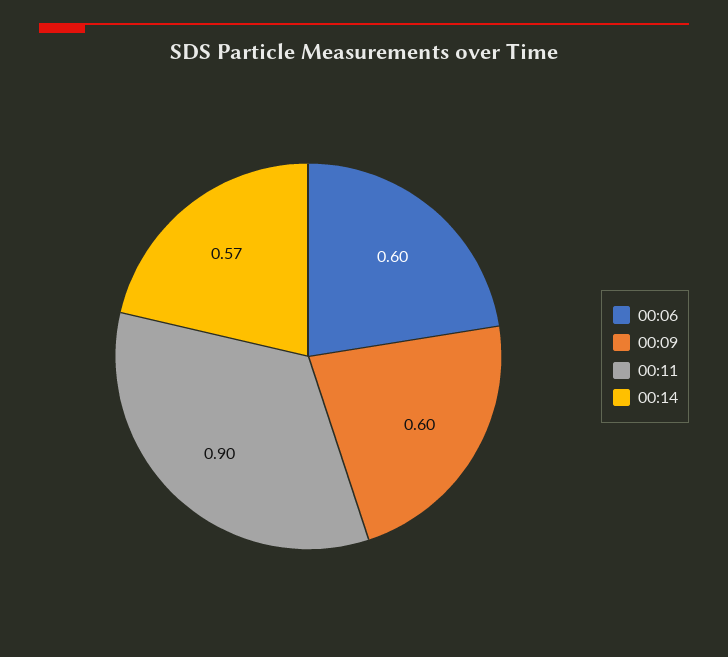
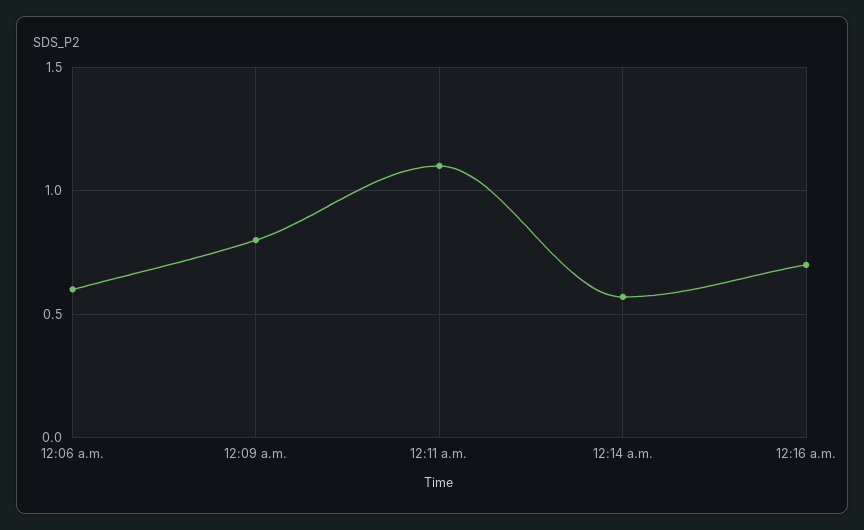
00:09: 0.6 -> 0.8
00:11: 0.9 -> 1.1
12:16 a.m.: none -> 0.7

